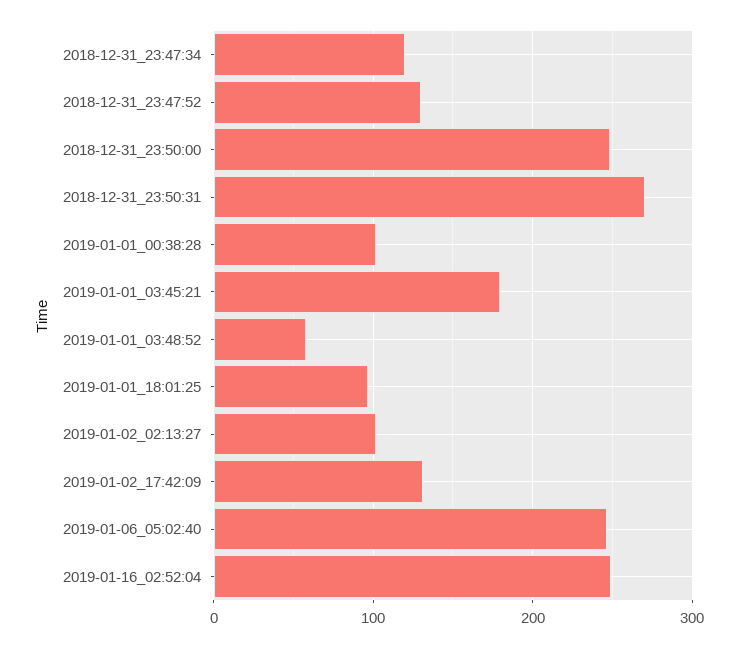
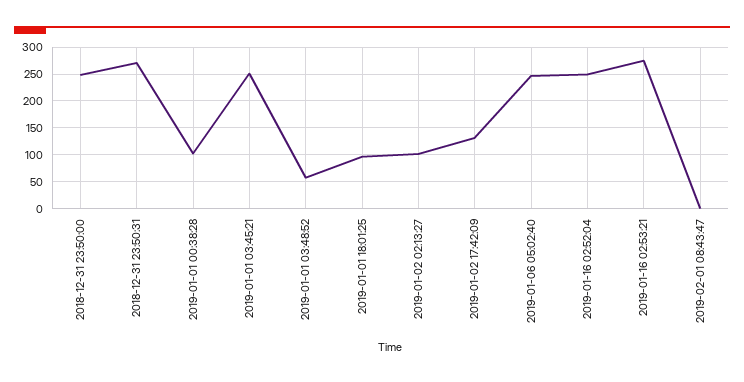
2018-12-31_23:47:34: 120 -> none
2018-12-31_23:47:52: 130 -> none
2019-01-01_03:45:21: 180 -> 250
2019-01-16 02:53:21: none -> 275
2019-02-01 08:43:47: none -> 0

